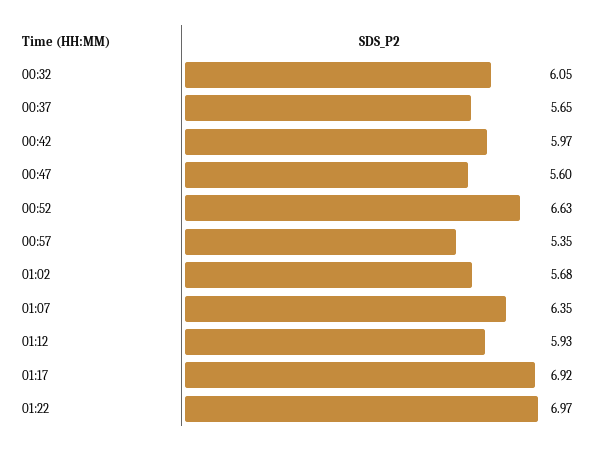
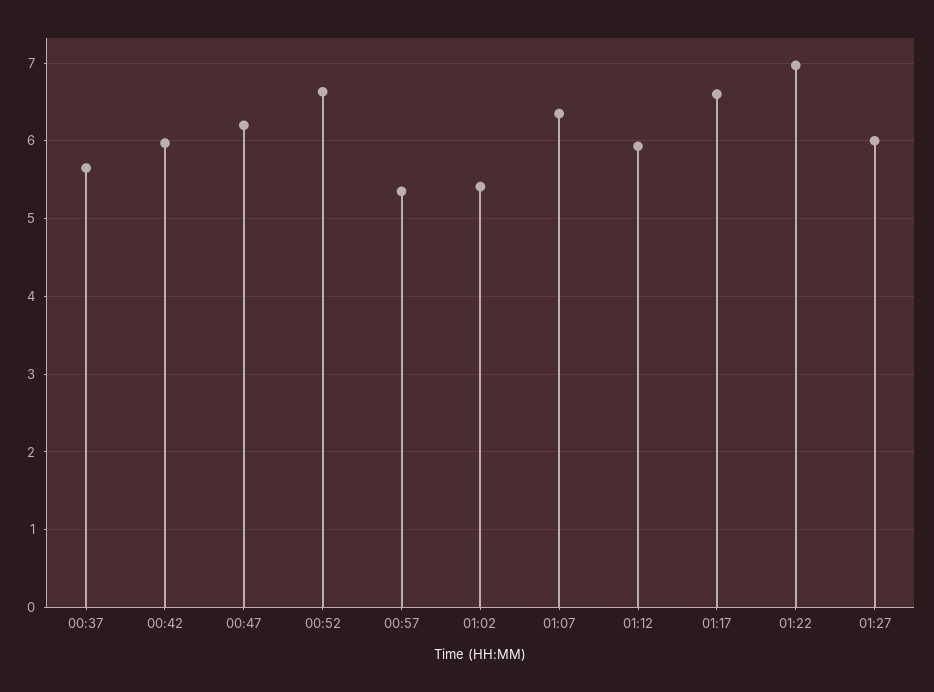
00:32: 6.05 -> none
00:47: 5.6 -> 6.2
01:02: 5.68 -> 5.4
01:17: 6.92 -> 6.6
01:27: none -> 6

